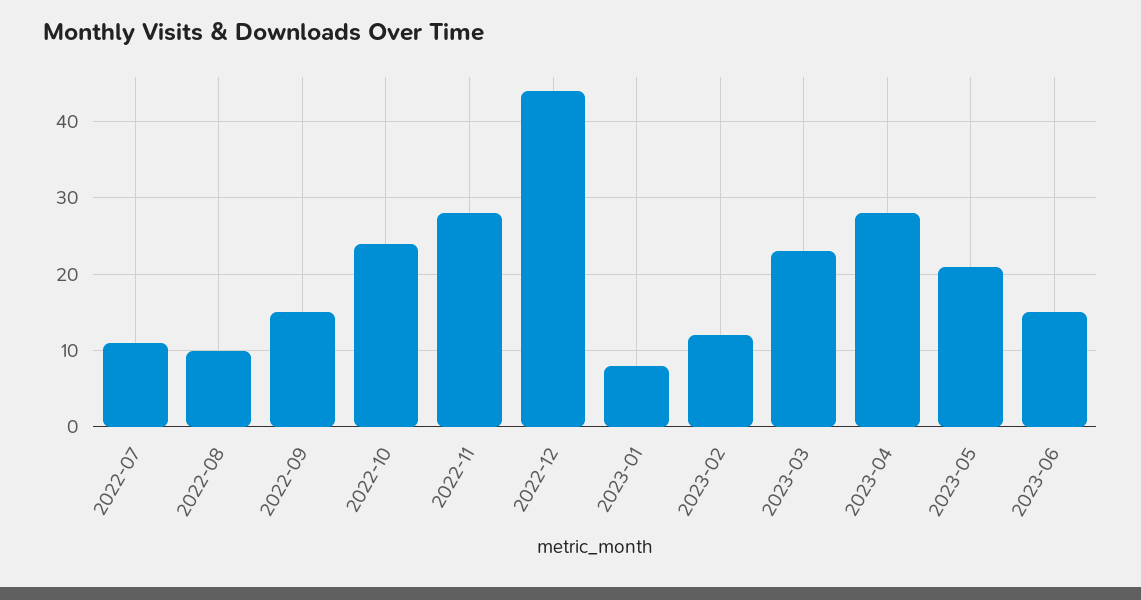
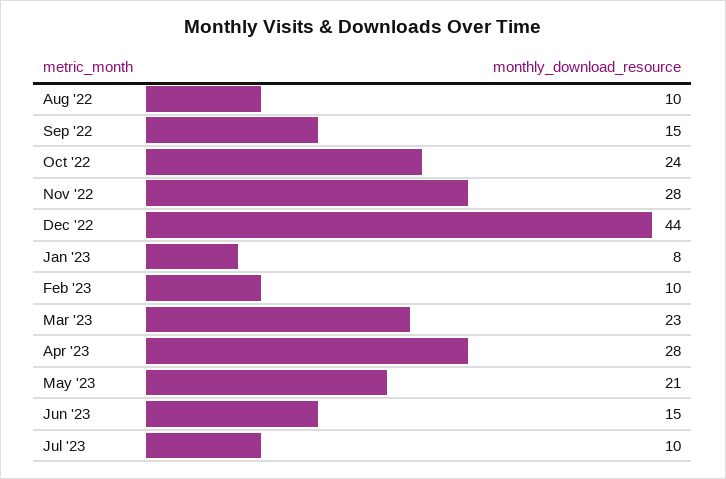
2022-07: 11 -> none
2023-02: 12 -> 10
Jul '23: none -> 10

